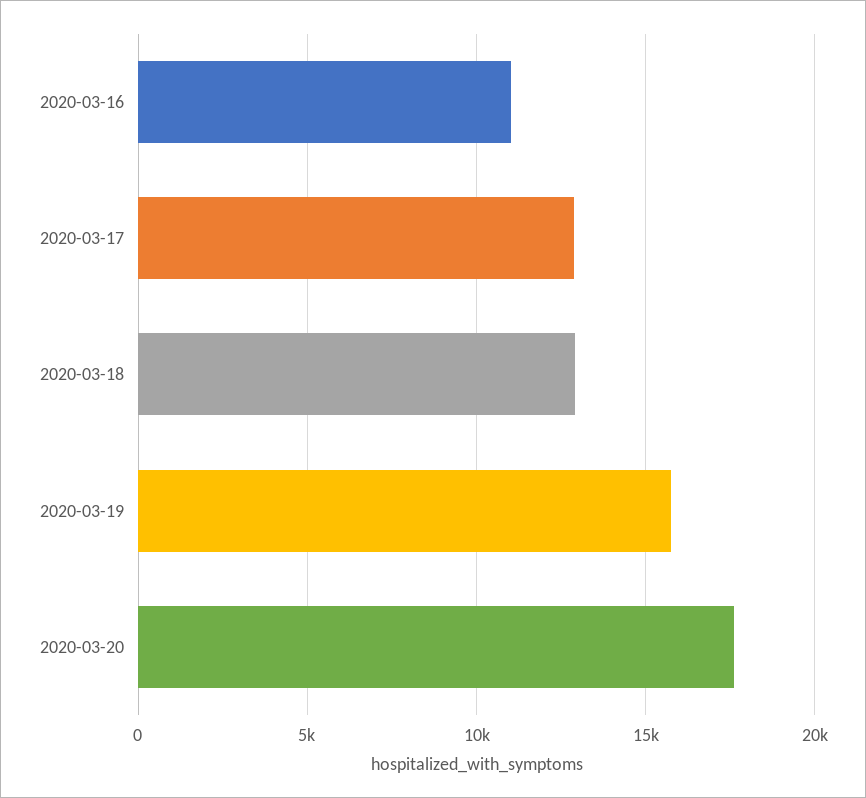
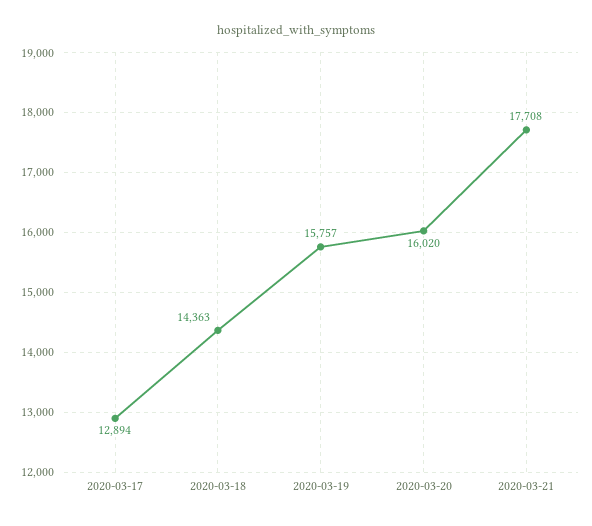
2020-03-16: 11000 -> none
2020-03-18: 13000 -> 14363
2020-03-20: 17500 -> 16020
2020-03-21: none -> 17708

